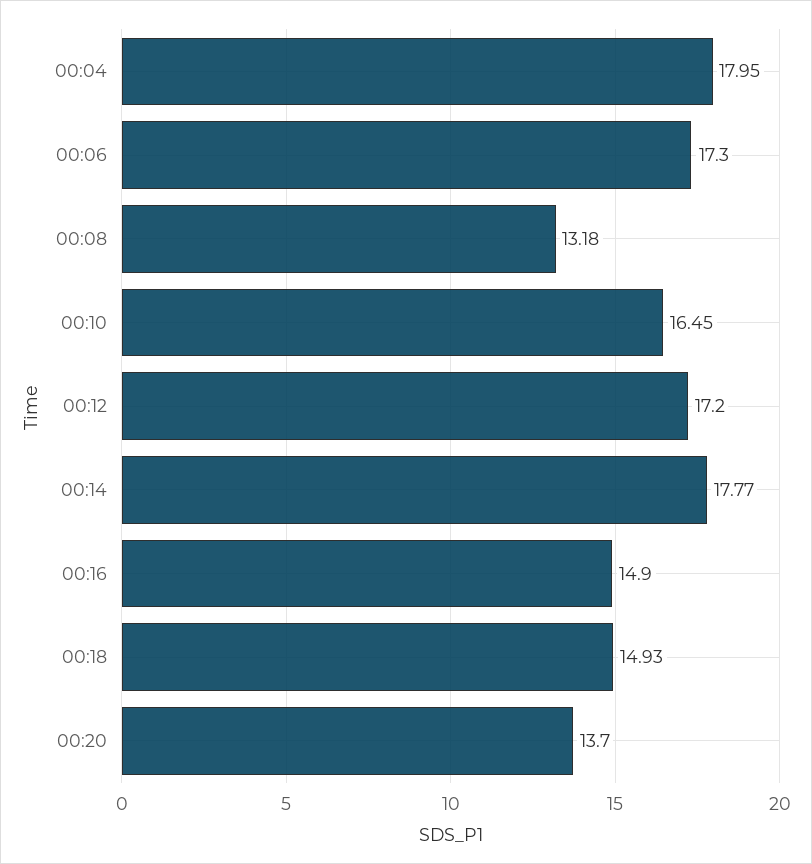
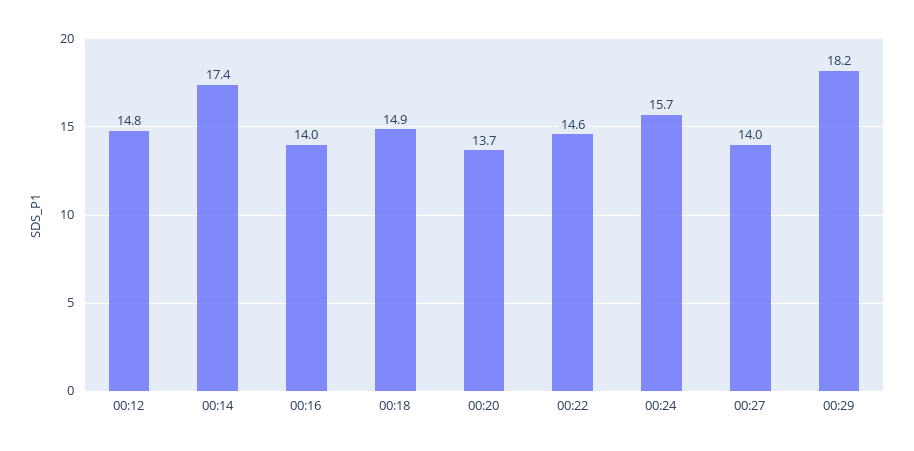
00:04: 17.95 -> none
00:06: 17.3 -> none
00:08: 13.18 -> none
00:10: 16.45 -> none
00:12: 17.2 -> 14.8
00:14: 17.77 -> 17.4
00:16: 14.9 -> 14
00:22: none -> 14.6
00:24: none -> 15.7
00:27: none -> 14
00:29: none -> 18.2

